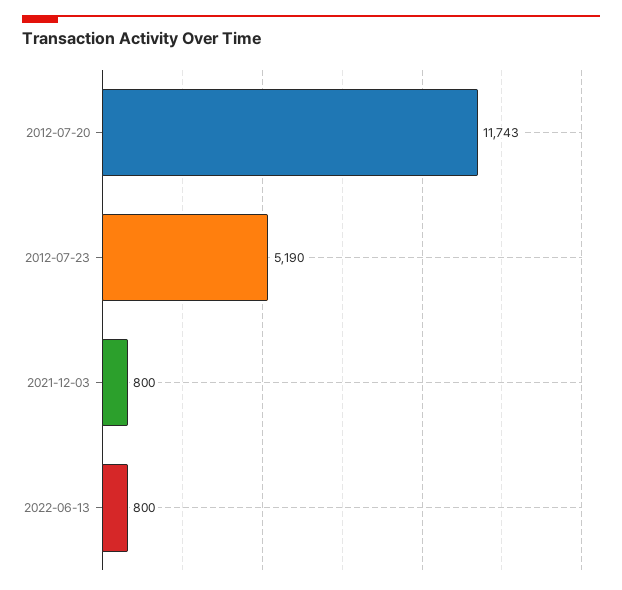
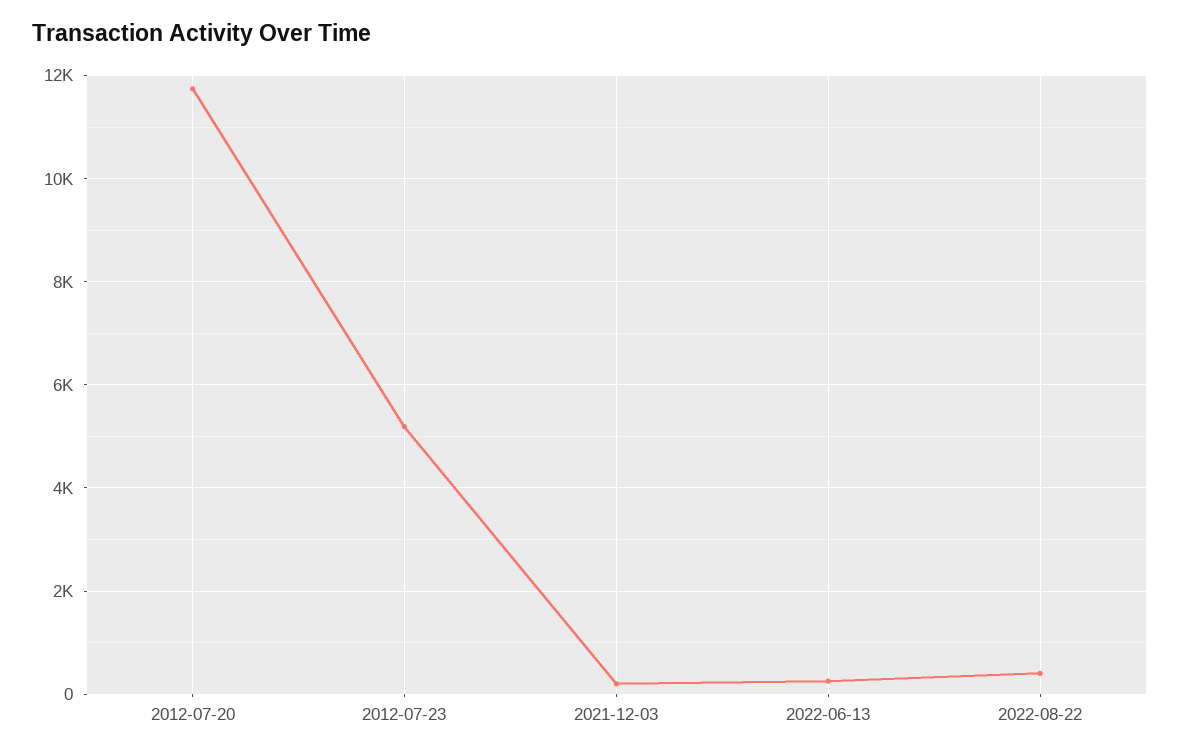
2021-12-03: 800 -> 200
2022-06-13: 800 -> 200
2022-08-22: none -> 400

